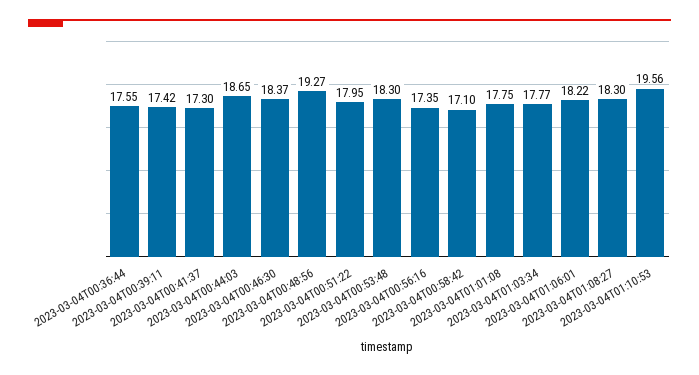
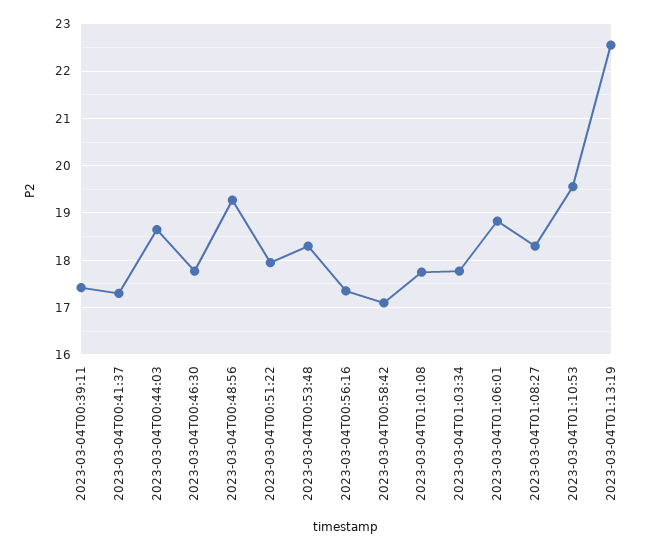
2023-03-04T00:36:44: 17.55 -> none
2023-03-04T00:46:30: 18.37 -> 17.8
2023-03-04T01:06:01: 18.22 -> 18.8
2023-03-04T01:13:19: none -> 22.6

